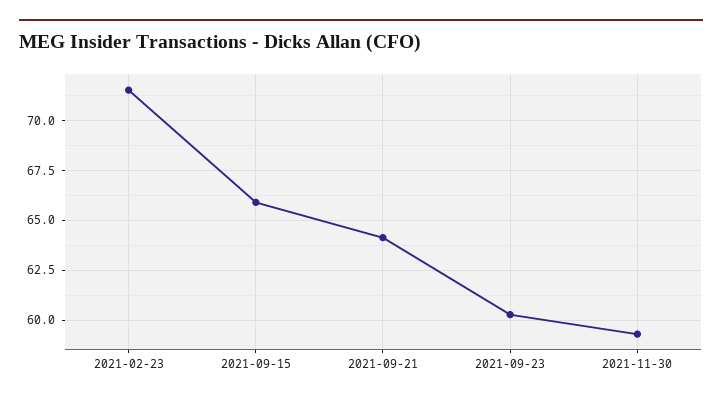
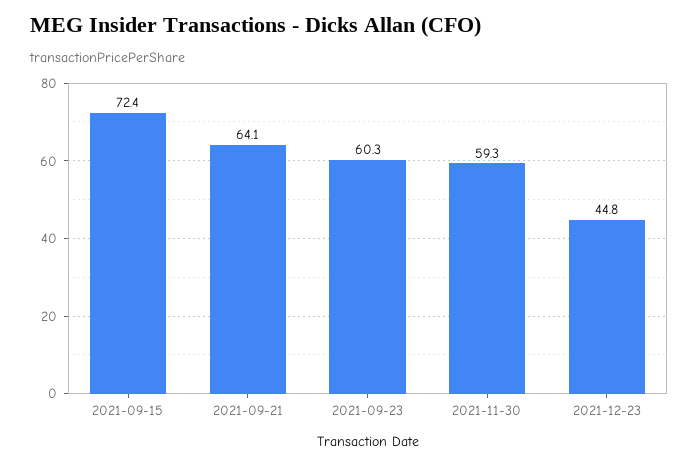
2021-02-23: 71.5 -> none
2021-09-15: 66 -> 72.4
2021-12-23: none -> 44.8

